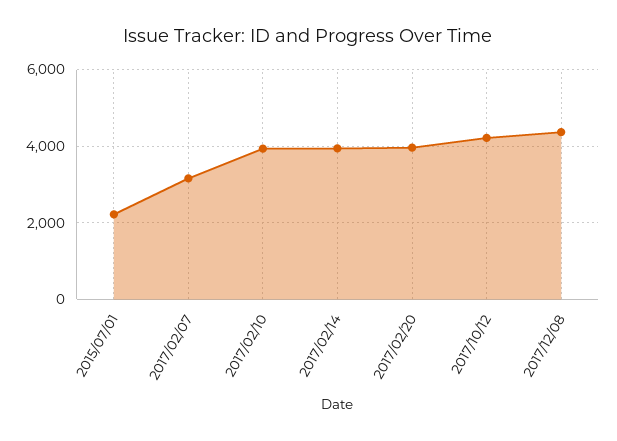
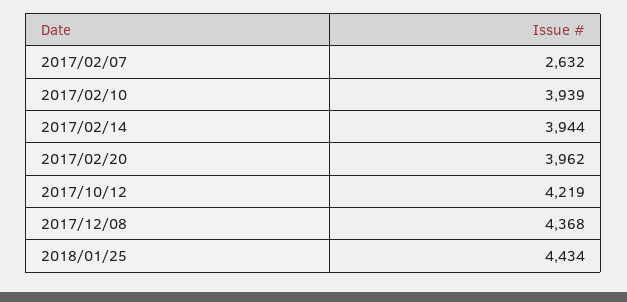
2015/07/01: 2200 -> none
2017/02/07: 3200 -> 2632
2018/01/25: none -> 4434

